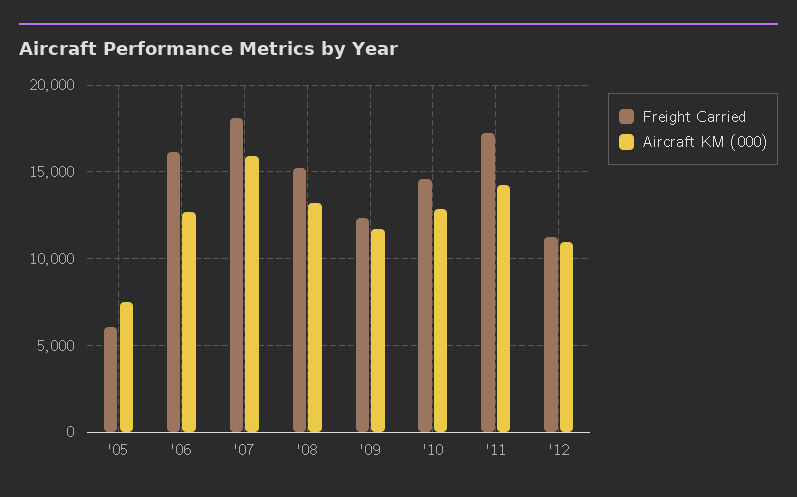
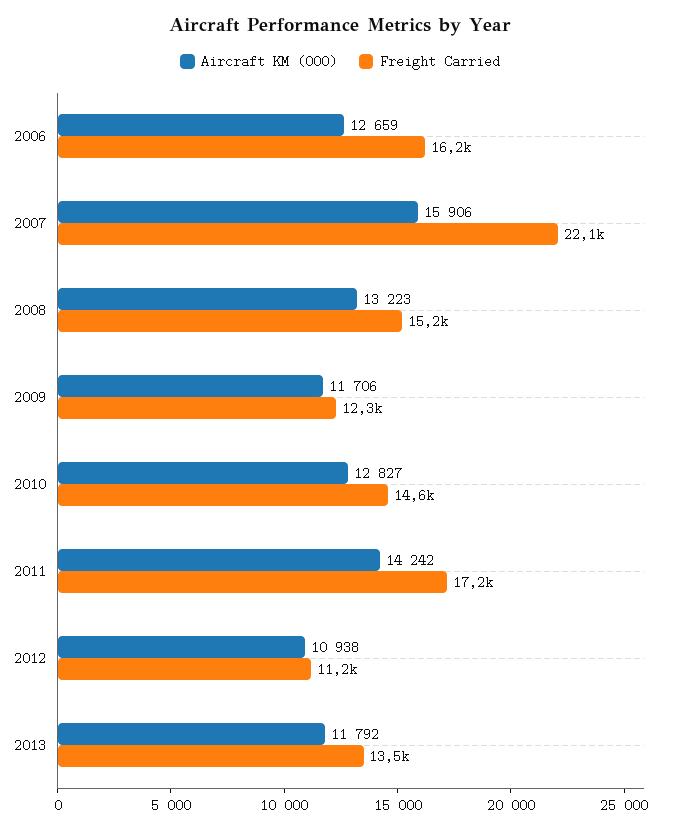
Freight Carried, '05: 6000 -> none
Aircraft KM (000), '05: 7500 -> none
Freight Carried, '07: 18000 -> 22100
Aircraft KM (000), 2013: none -> 11792
Freight Carried, 2013: none -> 13500

